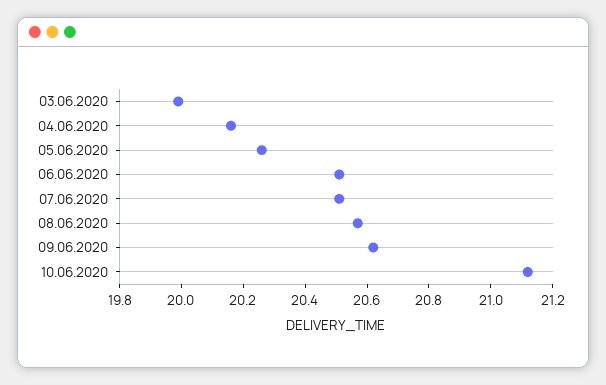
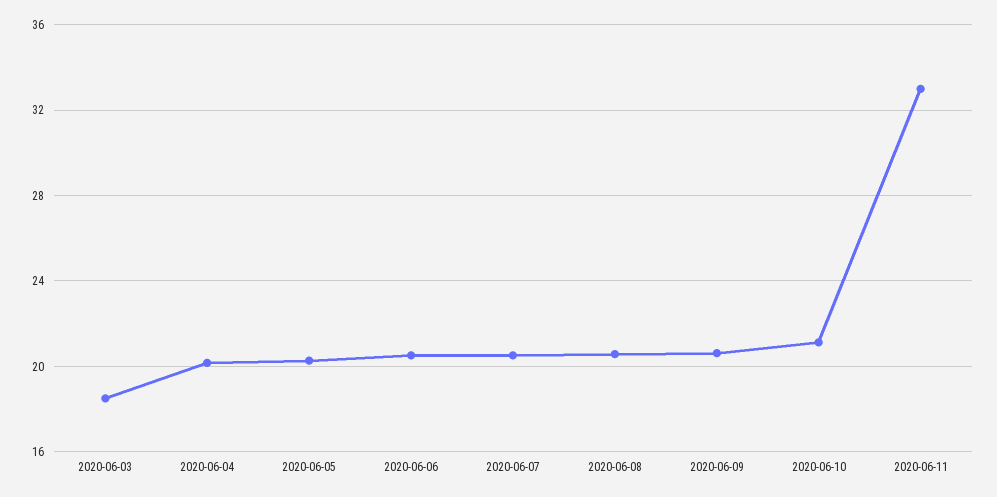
03.06.2020: 20 -> 18.5
2020-06-11: none -> 33

